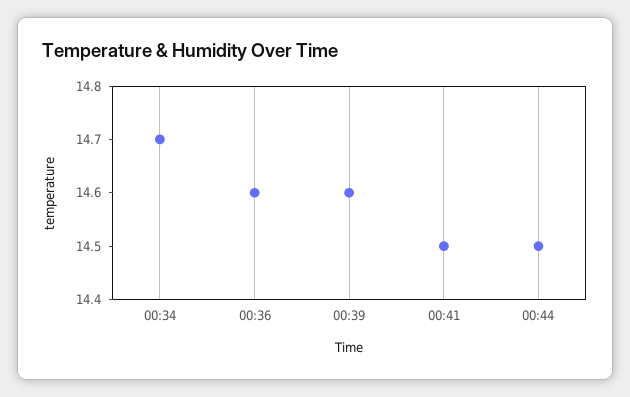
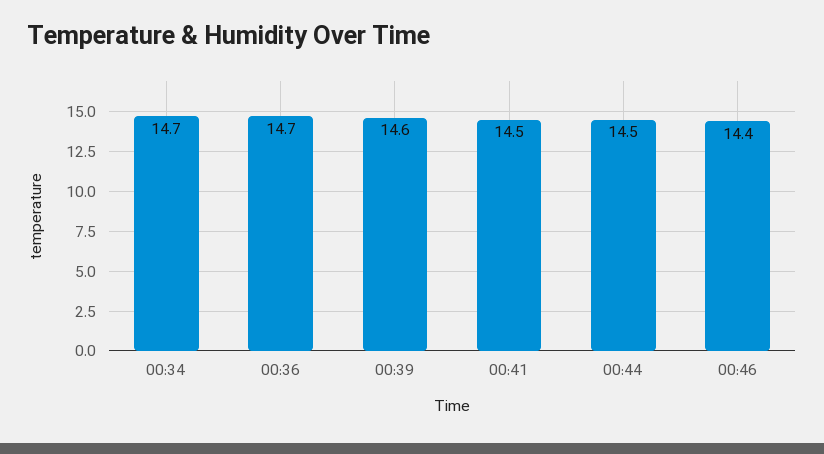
00:36: 14.6 -> 14.7
00:46: none -> 14.4

